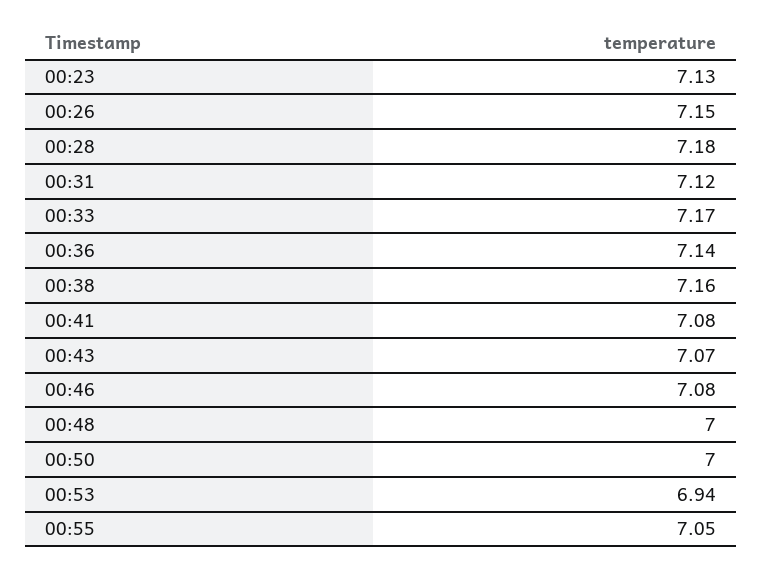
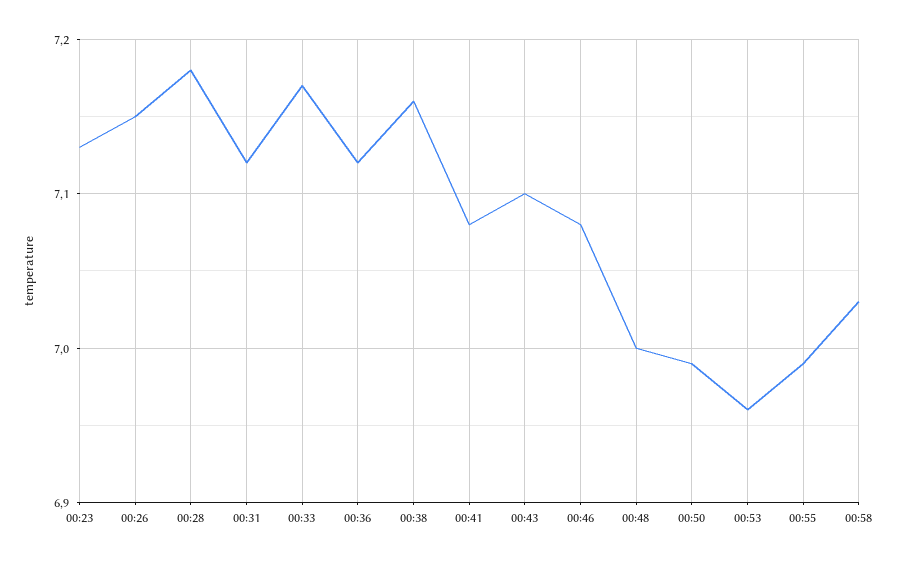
00:36: 7.14 -> 7.12
00:43: 7.07 -> 7.1
00:50: 7 -> 6.99
00:53: 6.94 -> 6.96
00:55: 7.05 -> 6.99
00:58: none -> 7.03

